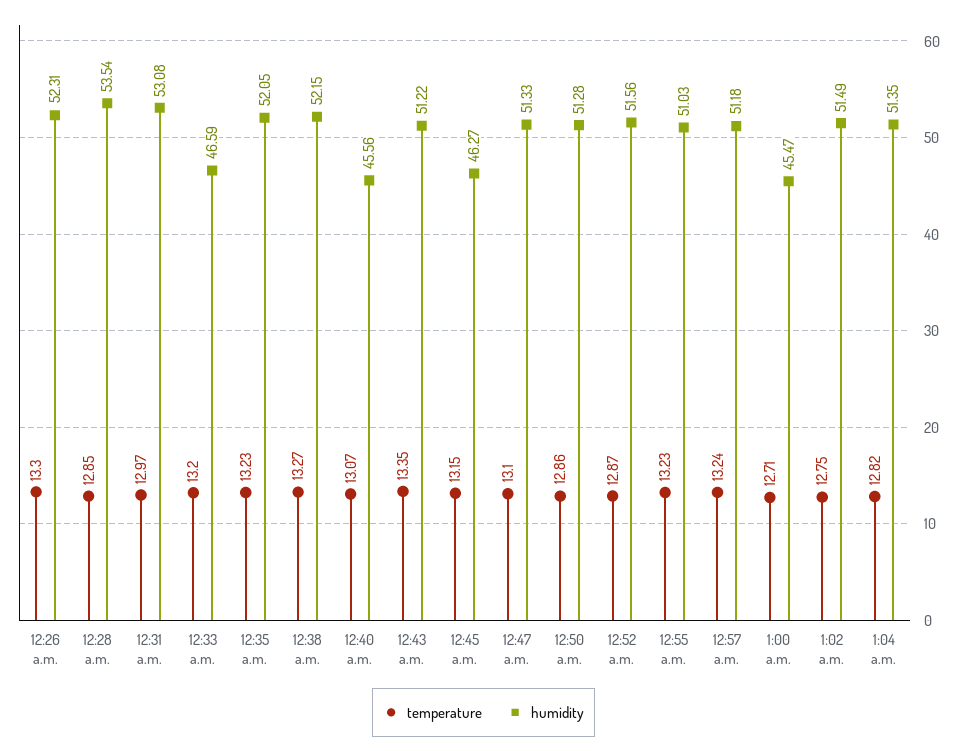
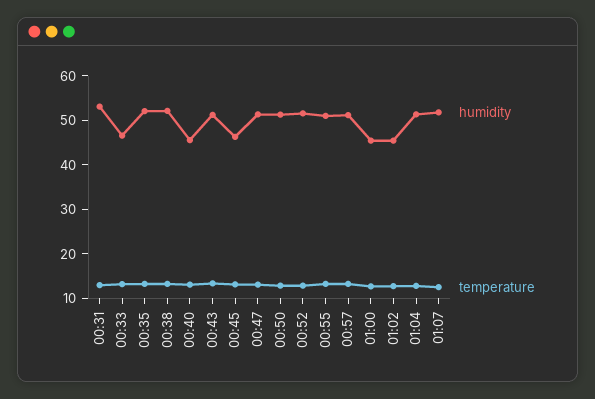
temperature, 12:26 a.m.: 13.3 -> none
humidity, 12:26 a.m.: 52.31 -> none
temperature, 12:28 a.m.: 12.85 -> none
humidity, 12:28 a.m.: 53.54 -> none
humidity, 1:02 a.m.: 51.49 -> 46
humidity, 01:07: none -> 52
temperature, 01:07: none -> 12

